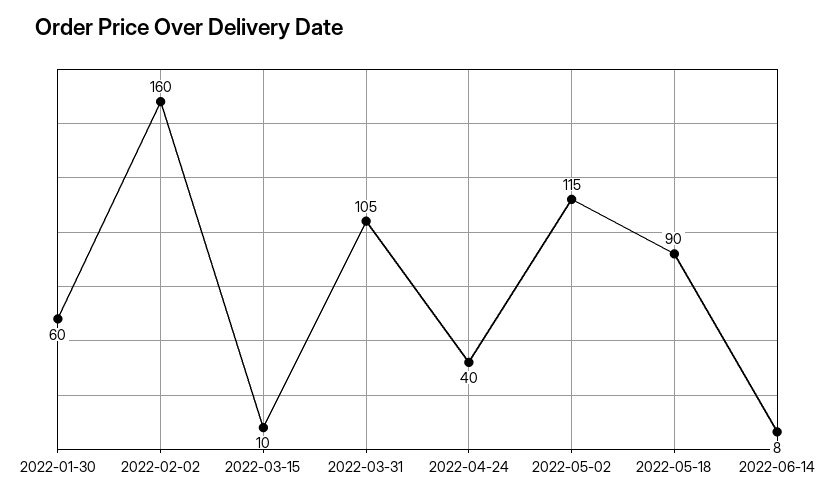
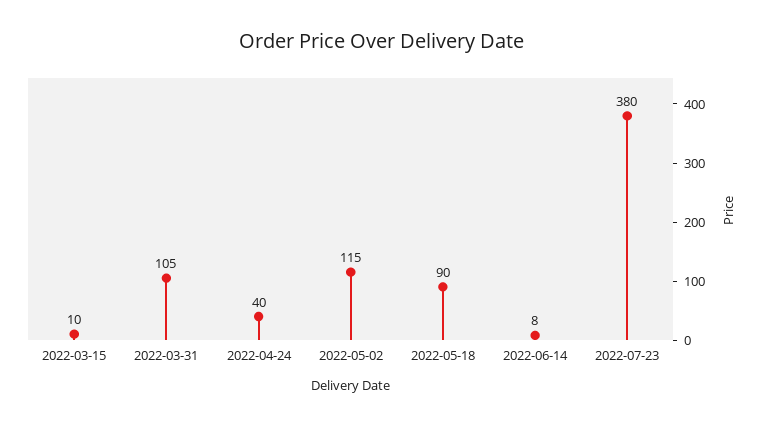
2022-01-30: 60 -> none
2022-02-02: 160 -> none
2022-07-23: none -> 380

